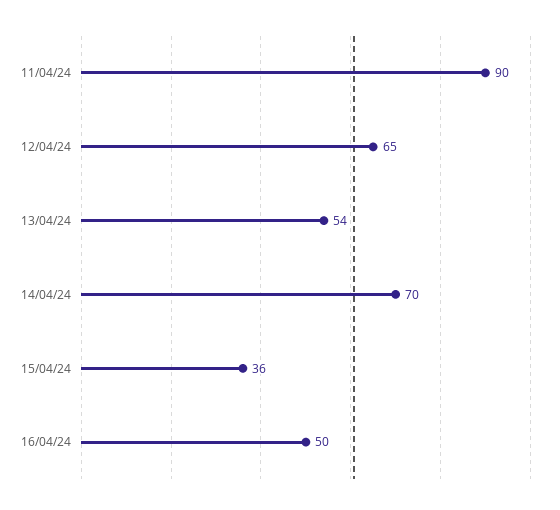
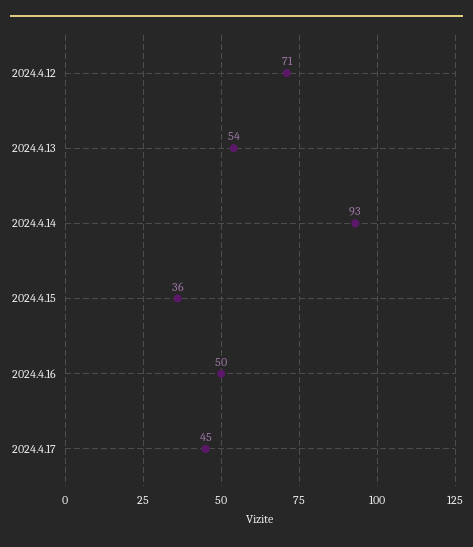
11/04/24: 90 -> none
12/04/24: 65 -> 71
14/04/24: 70 -> 93
2024.4.17: none -> 45

